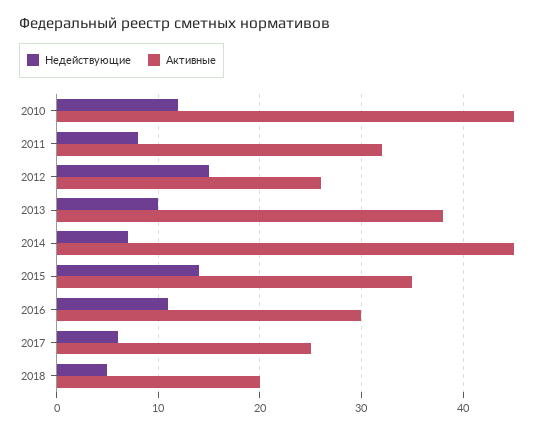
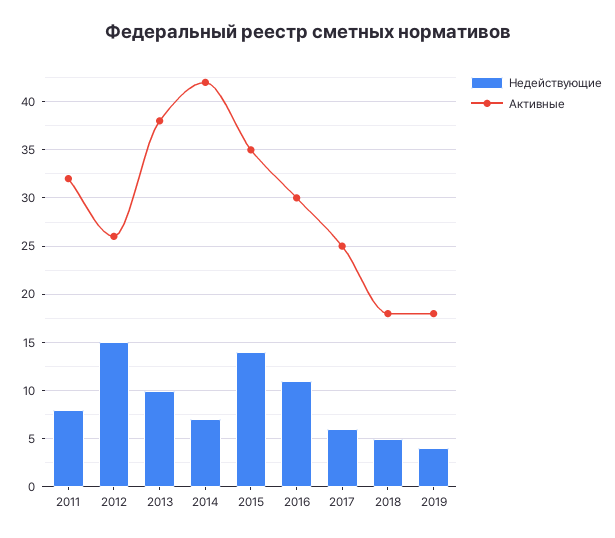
Недействующие, 2010: 12 -> none
Активные, 2010: 45 -> none
Активные, 2014: 45 -> 42
Активные, 2018: 20 -> 18
Недействующие, 2019: none -> 4
Активные, 2019: none -> 18

